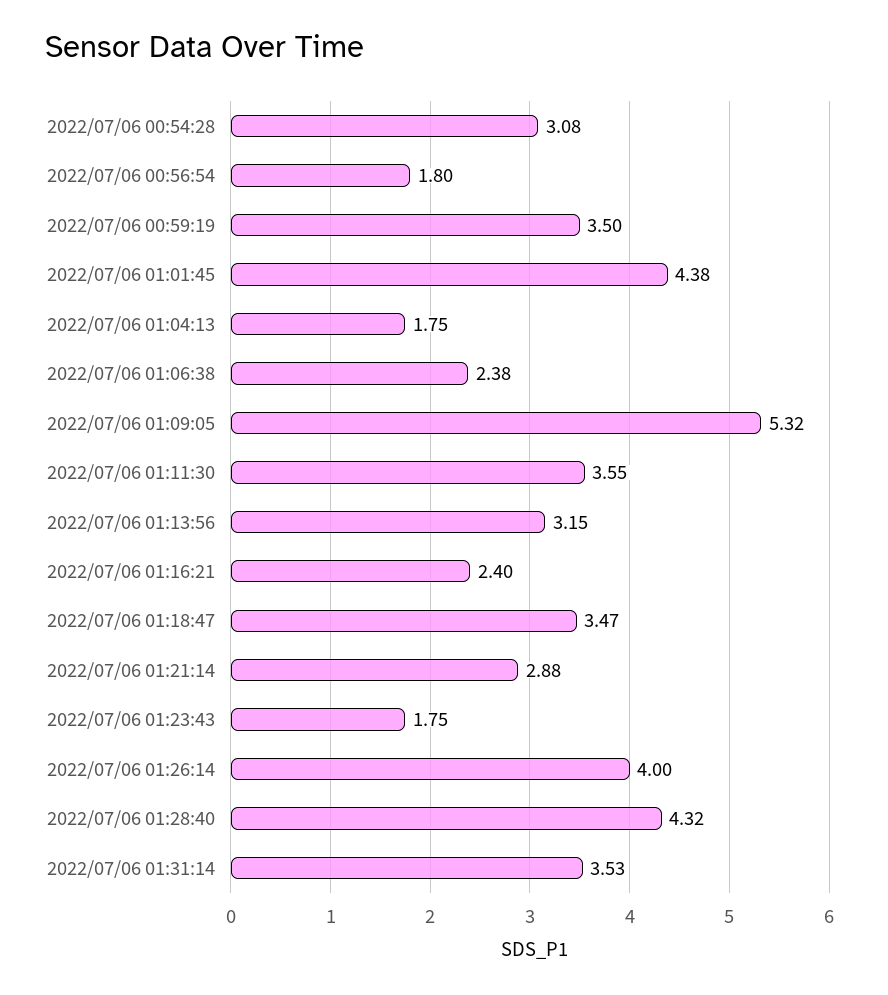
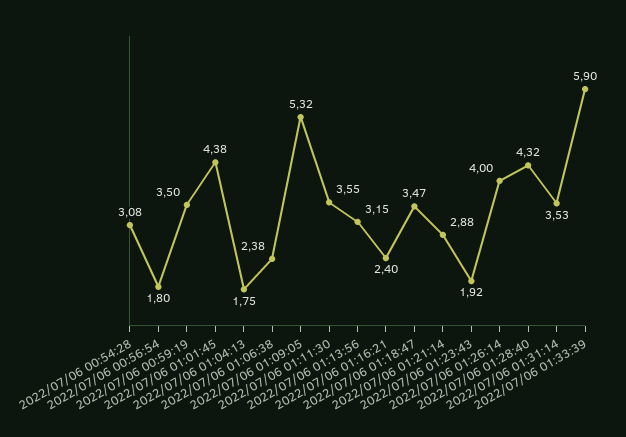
2022/07/06 01:23:43: 1.75 -> 1.92
2022/07/06 01:33:39: none -> 5.9

